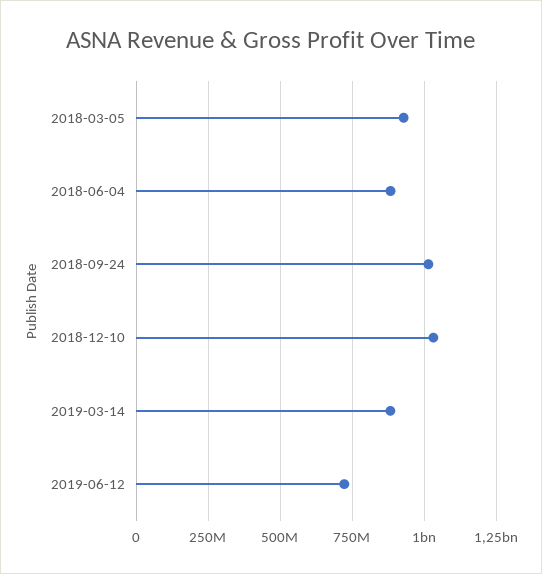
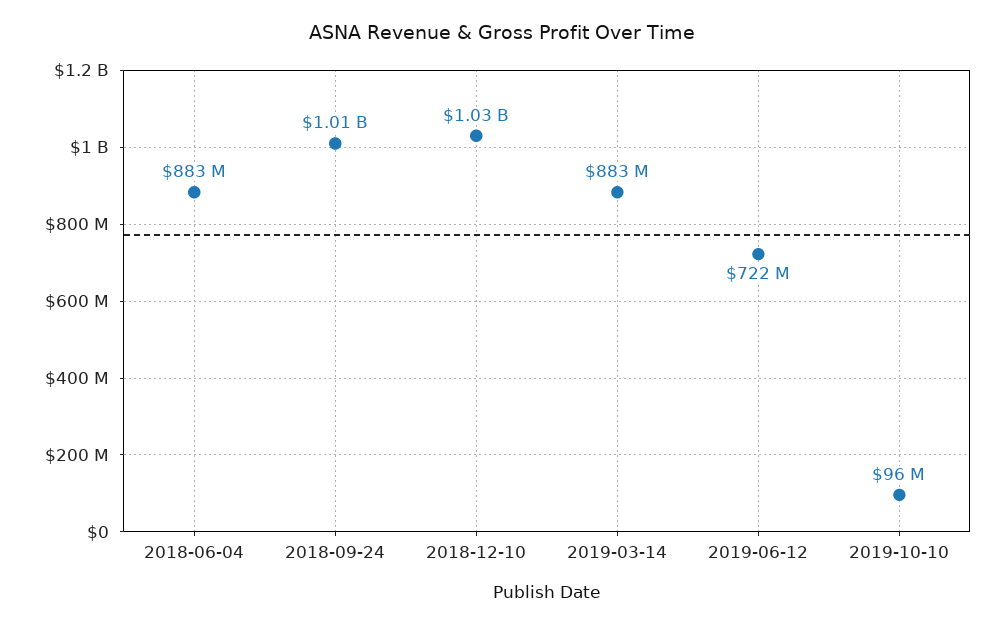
2018-03-05: 925000000 -> none
2019-10-10: none -> 96000000

